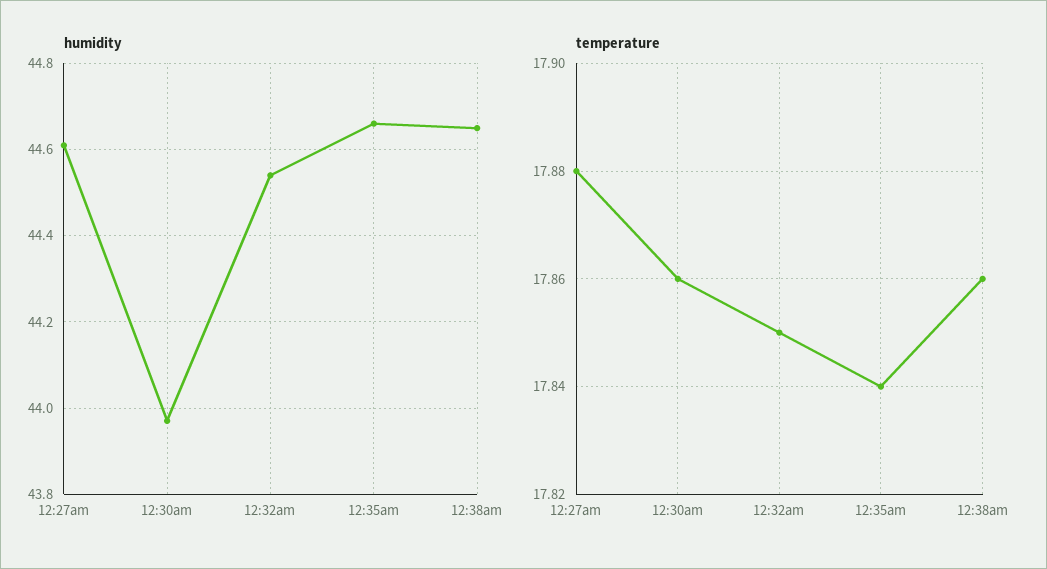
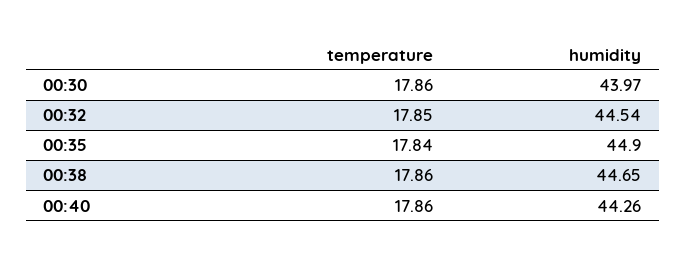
humidity, 12:27am: 44.6 -> none
humidity, 12:35am: 44.65 -> 44.9
temperature, 12:27am: 17.88 -> none
temperature, 00:40: none -> 17.86
humidity, 00:40: none -> 44.26

